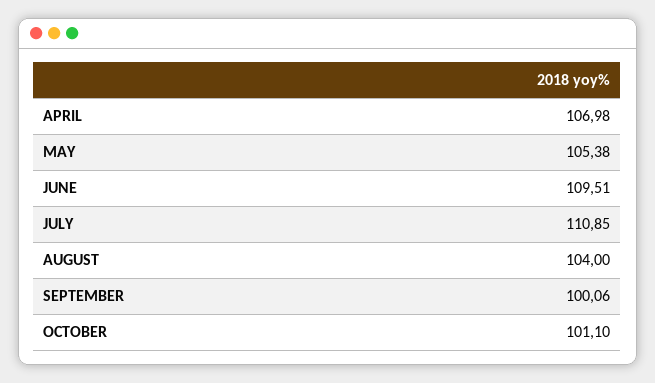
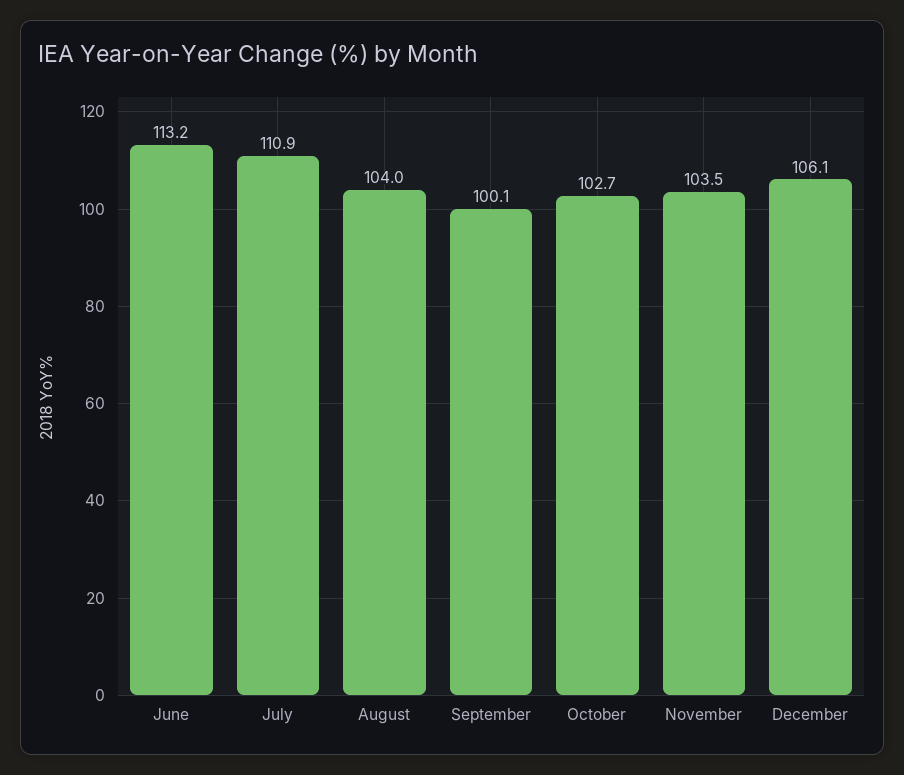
APRIL: 106.98 -> none
MAY: 105.38 -> none
JUNE: 109.51 -> 113.2
OCTOBER: 101.1 -> 102.7
November: none -> 103.5
December: none -> 106.1

